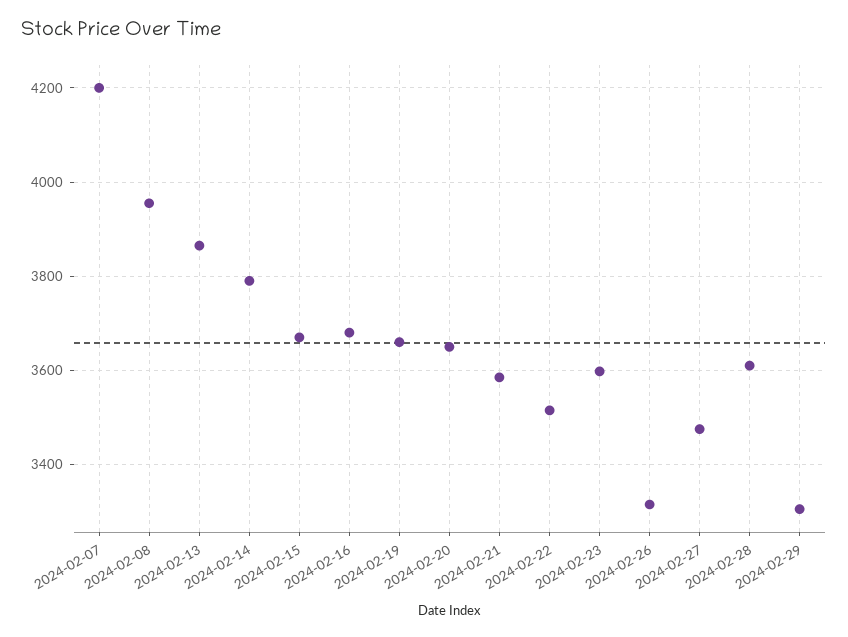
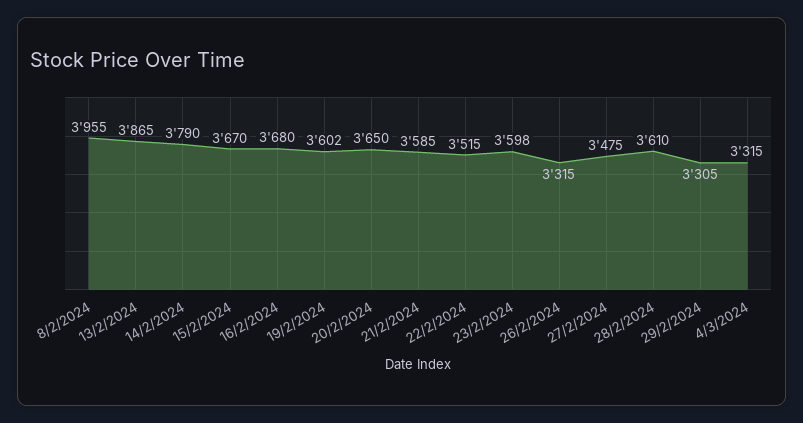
2024-02-07: 4200 -> none
2024-02-19: 3660 -> 3602
4/3/2024: none -> 3315

